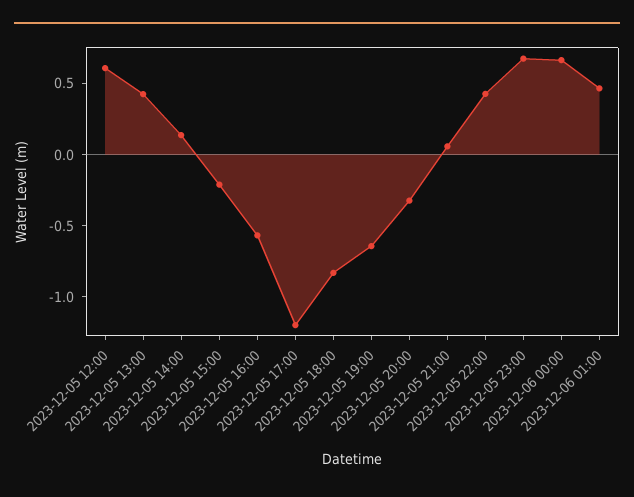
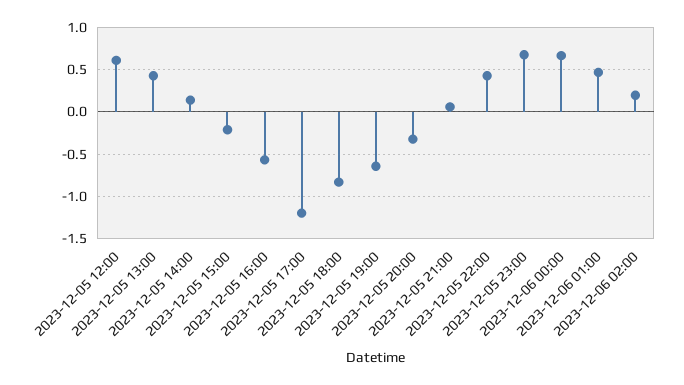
2023-12-06 02:00: none -> 0.2

